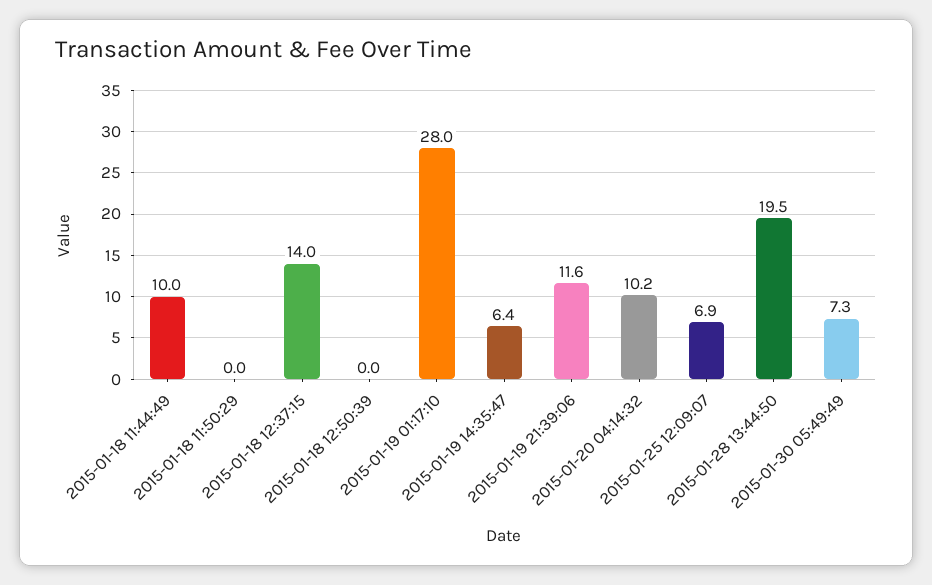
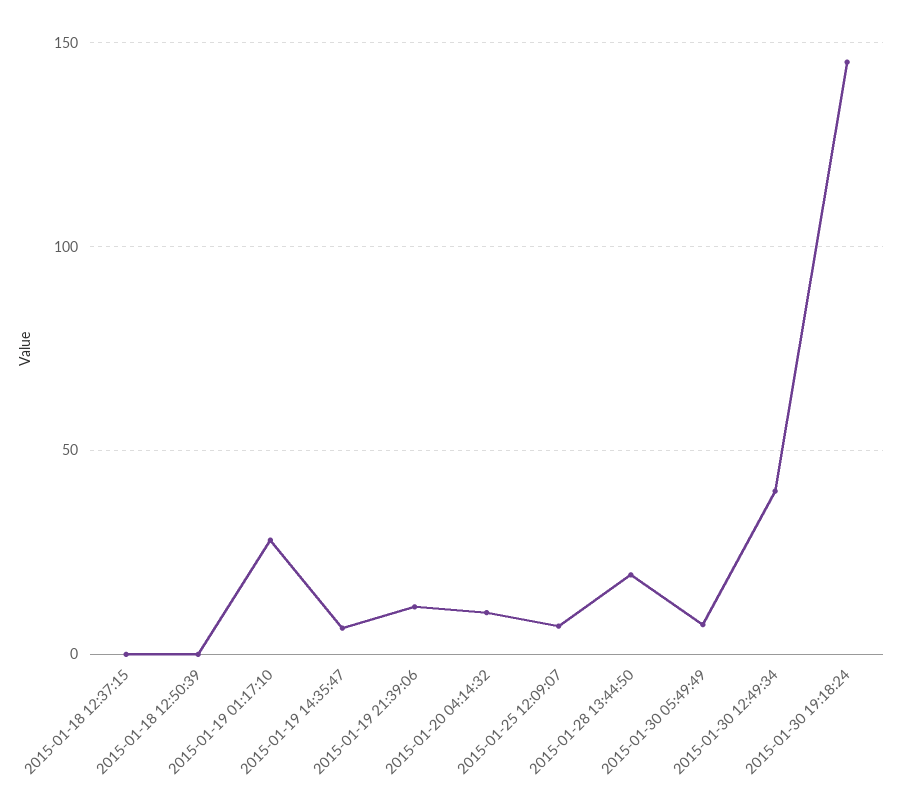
2015-01-18 11:44:49: 10 -> none
2015-01-18 11:50:29: 0 -> none
2015-01-18 12:37:15: 14 -> 0
2015-01-30 12:49:34: none -> 40
2015-01-30 19:18:24: none -> 145

